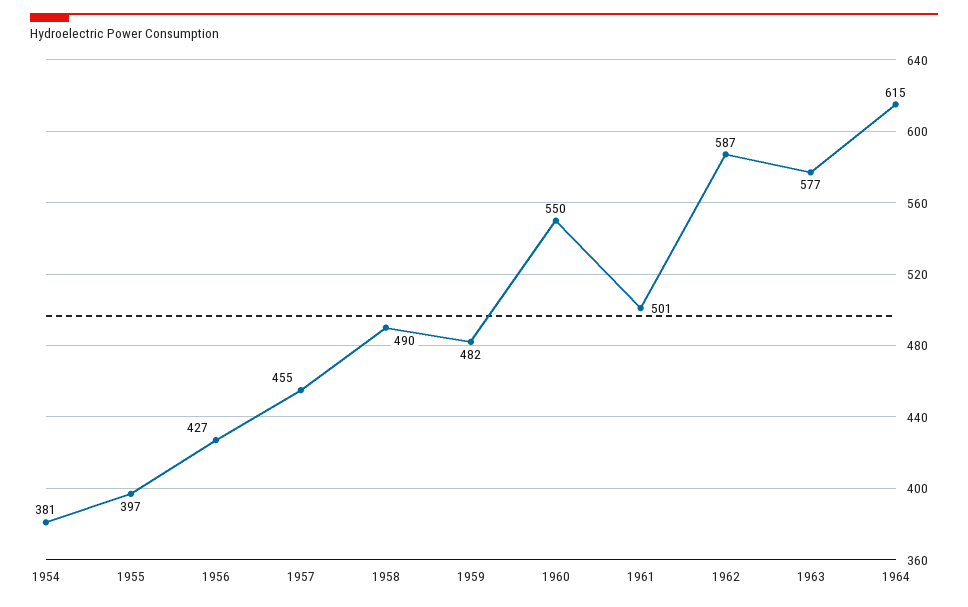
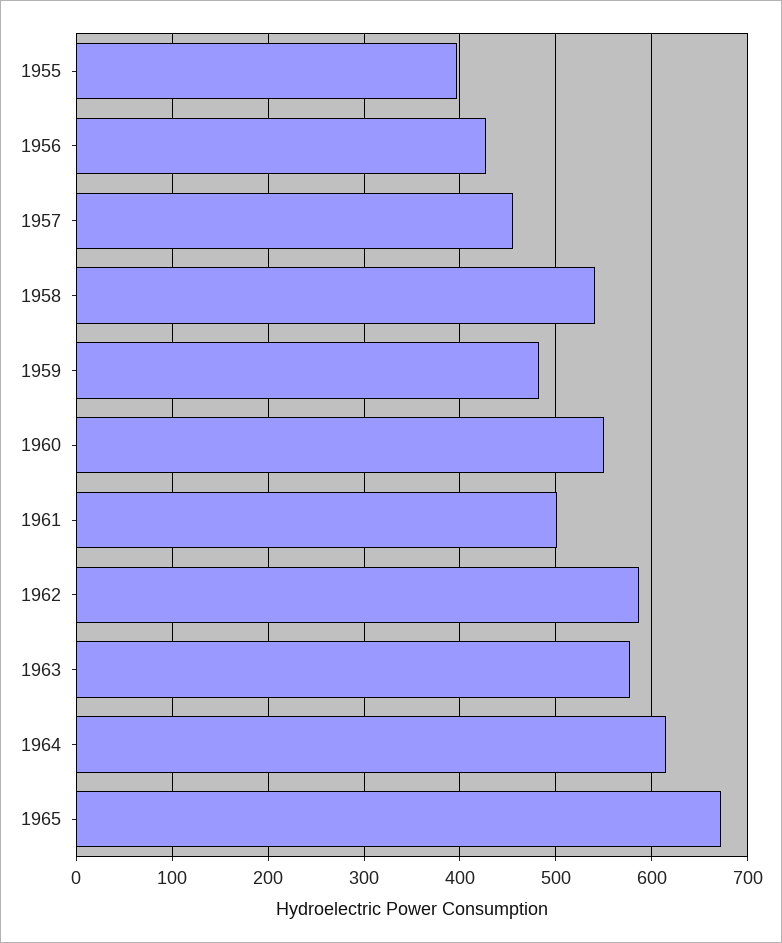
1954: 381 -> none
1958: 490 -> 540
1965: none -> 670

